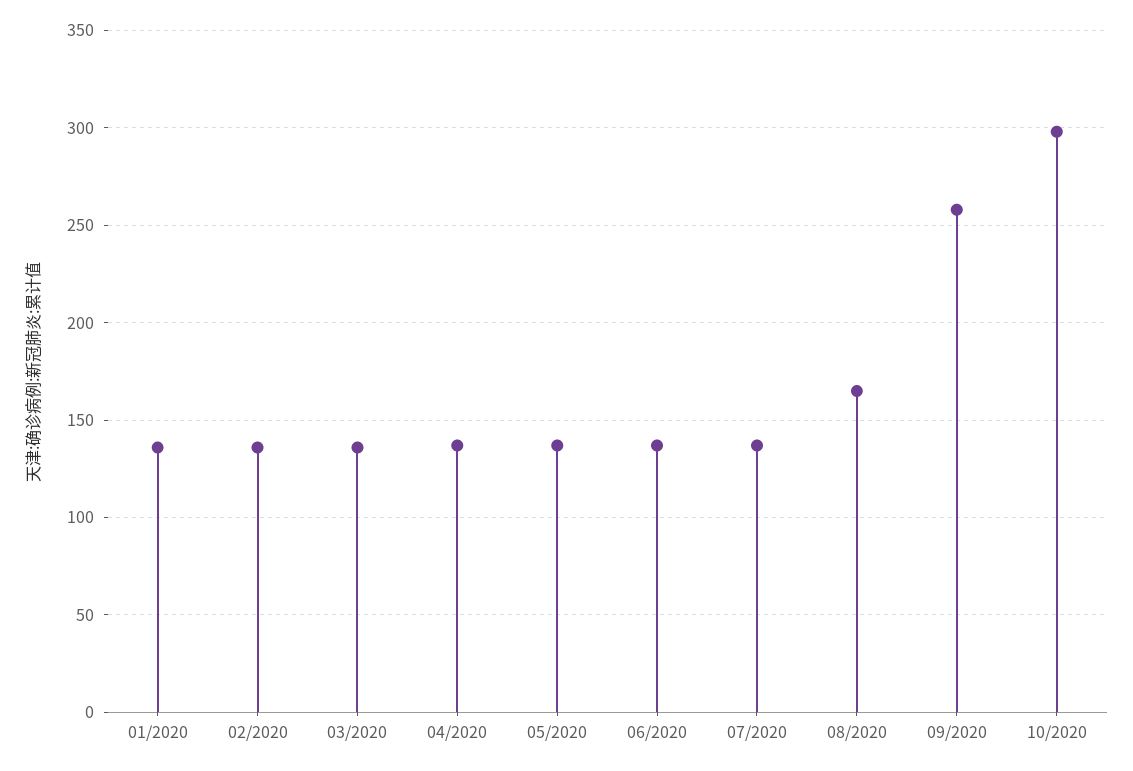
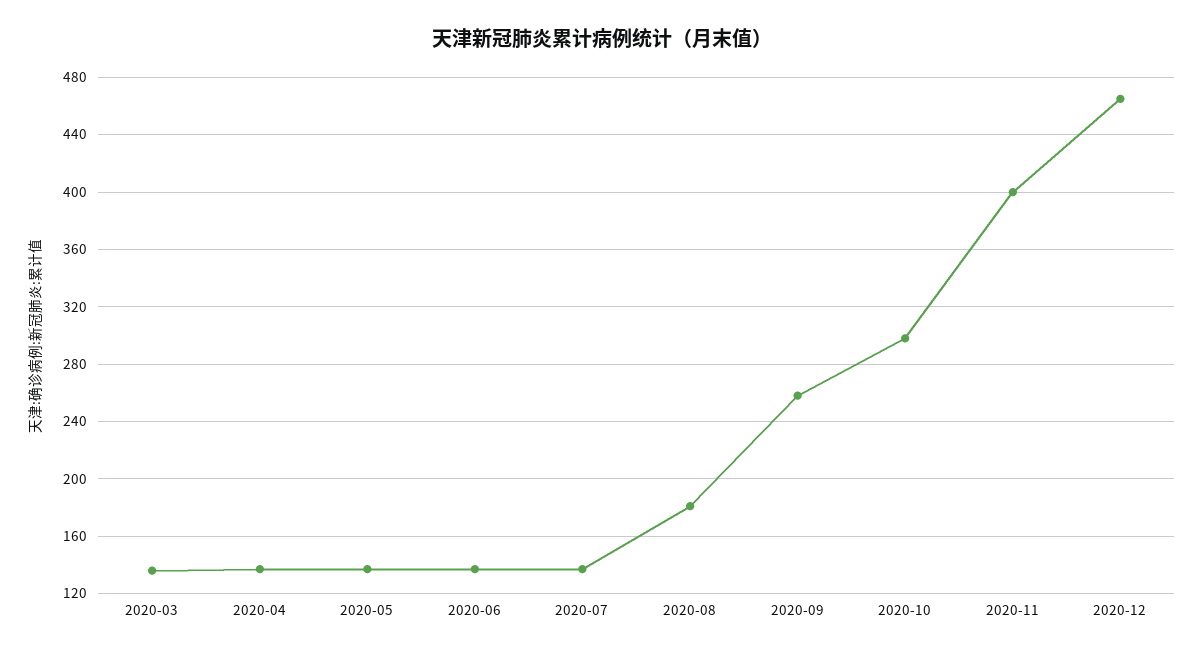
01/2020: 135 -> none
02/2020: 135 -> none
08/2020: 165 -> 180
2020-11: none -> 400
2020-12: none -> 465

